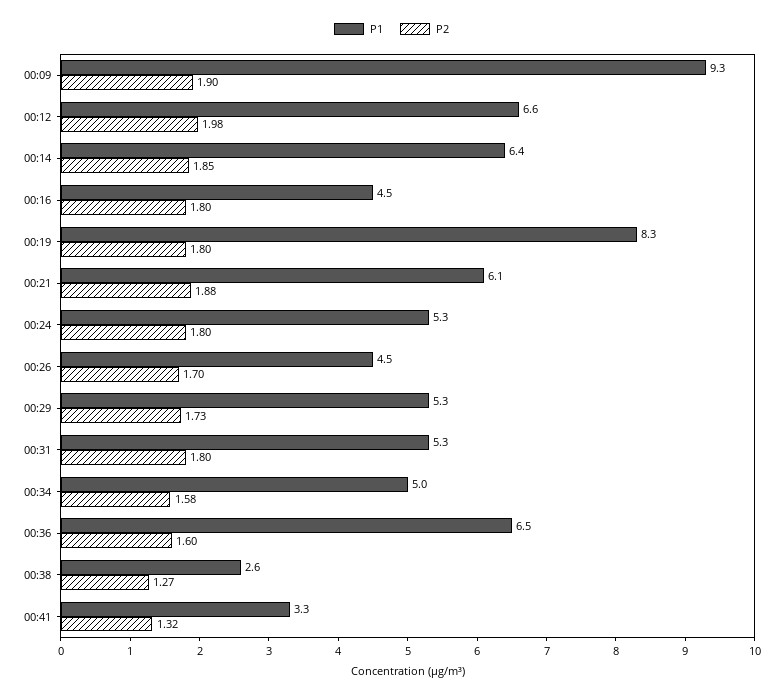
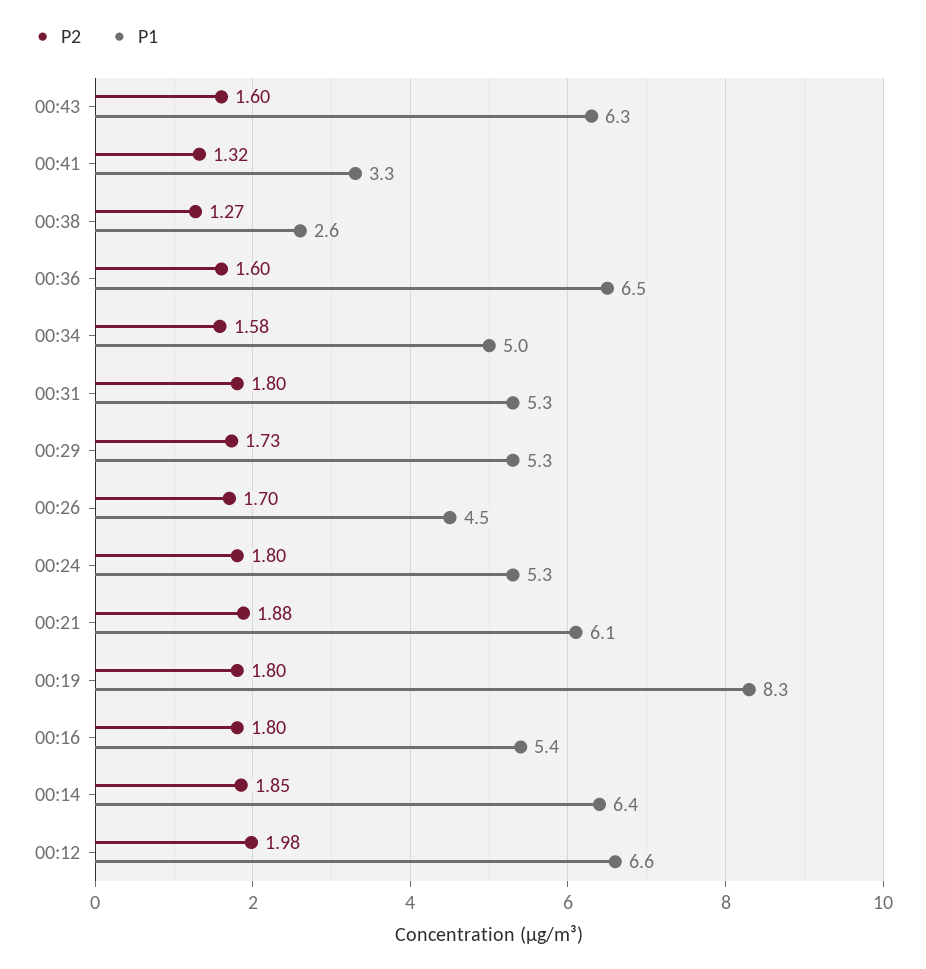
P1, 00:09: 9.3 -> none
P2, 00:09: 1.9 -> none
P1, 00:16: 4.5 -> 5.4
P2, 00:43: none -> 1.6
P1, 00:43: none -> 6.3

